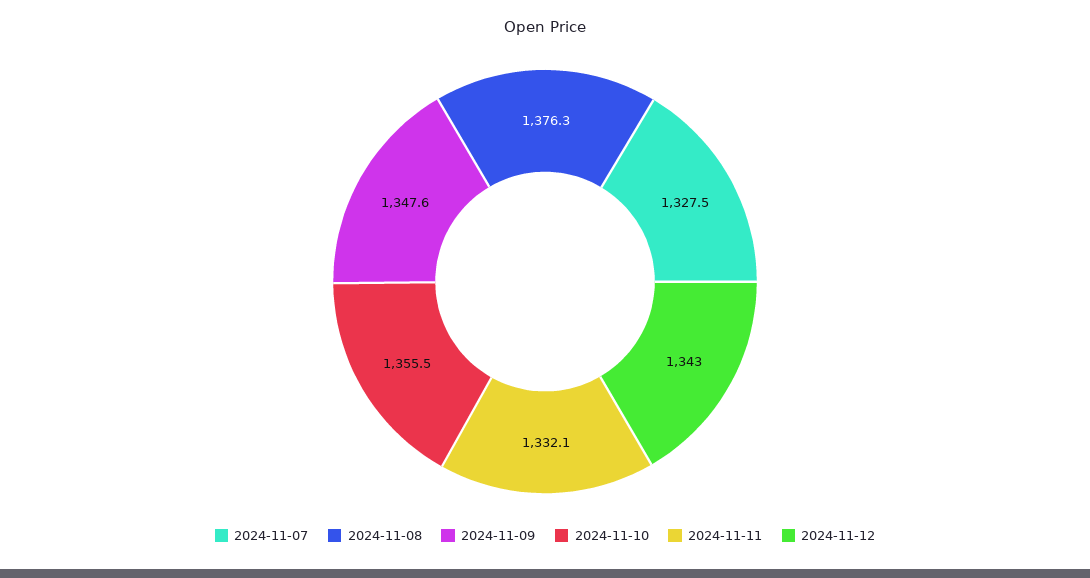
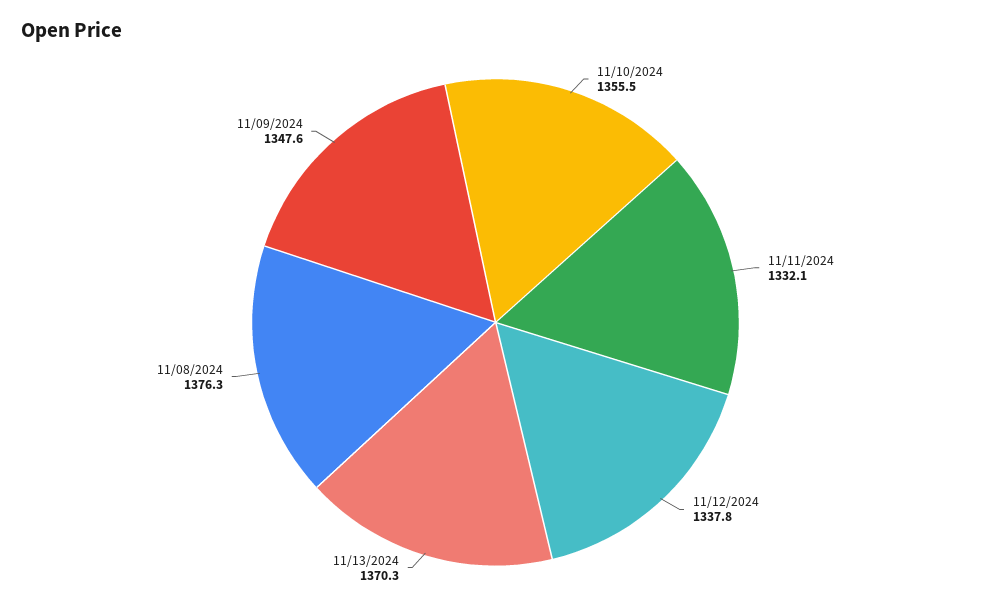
2024-11-07: 1327.5 -> none
2024-11-12: 1343 -> 1337.8
11/13/2024: none -> 1370.3

